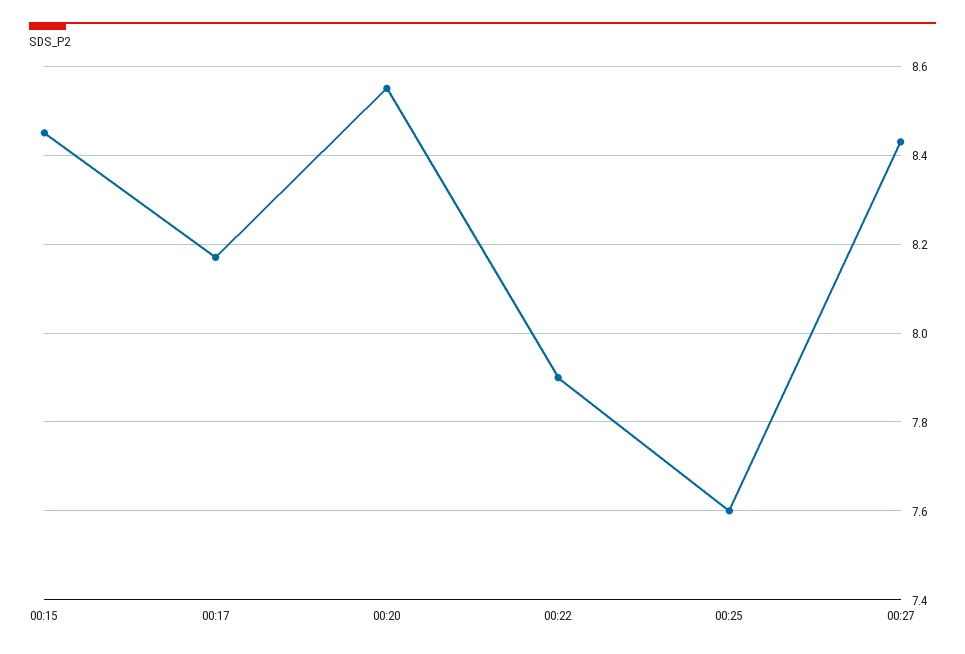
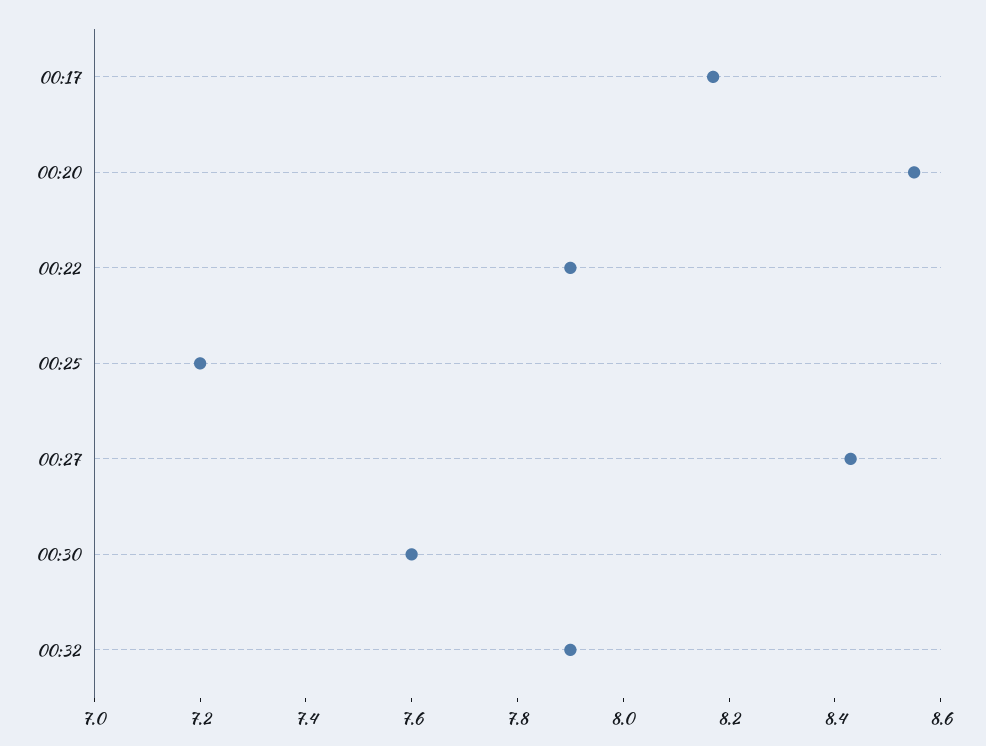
00:15: 8.45 -> none
00:25: 7.6 -> 7.2
00:30: none -> 7.6
00:32: none -> 7.9

